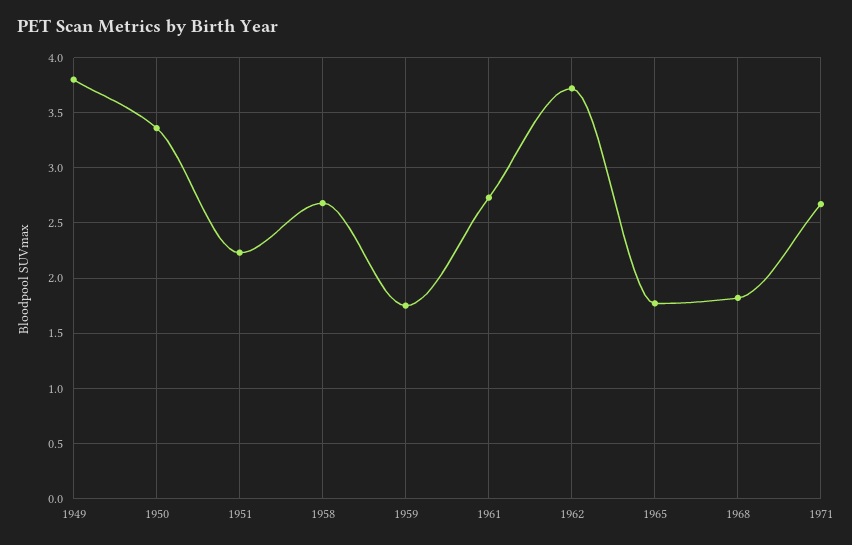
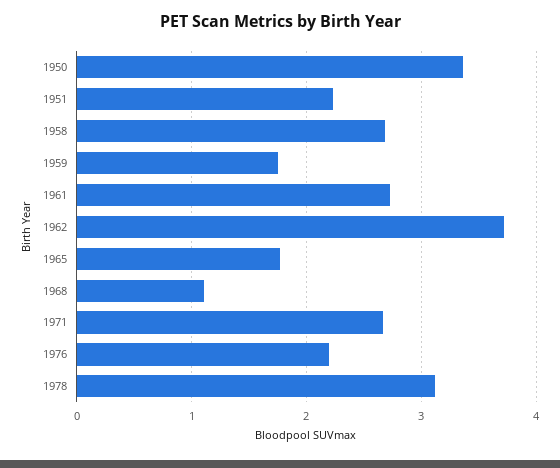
1949: 3.8 -> none
1968: 1.8 -> 1.1
1976: none -> 2.2
1978: none -> 3.1

